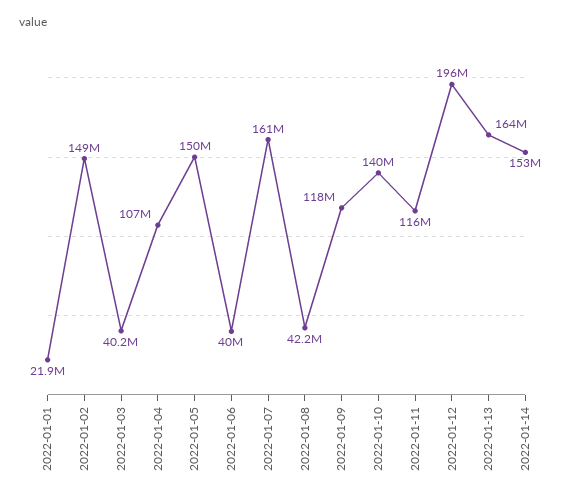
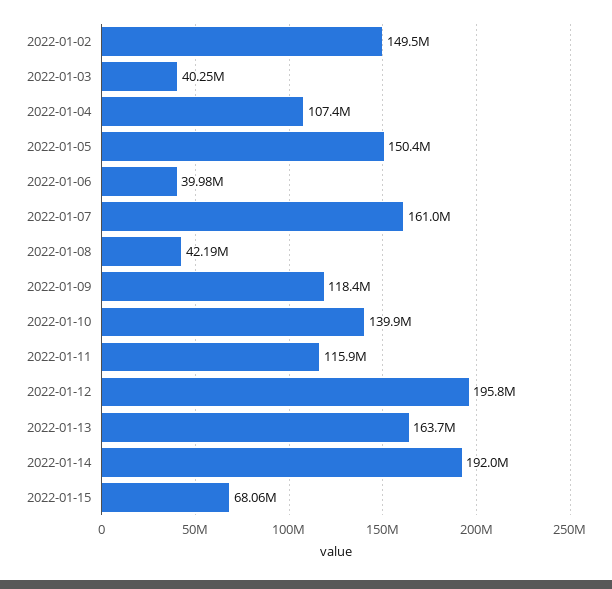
2022-01-01: 21900000 -> none
2022-01-14: 153000000 -> 192000000
2022-01-15: none -> 68060000

